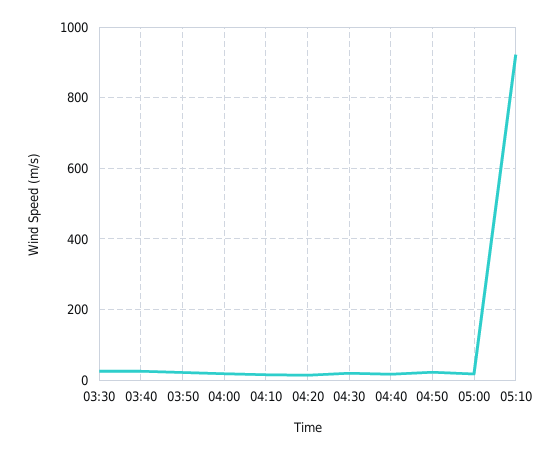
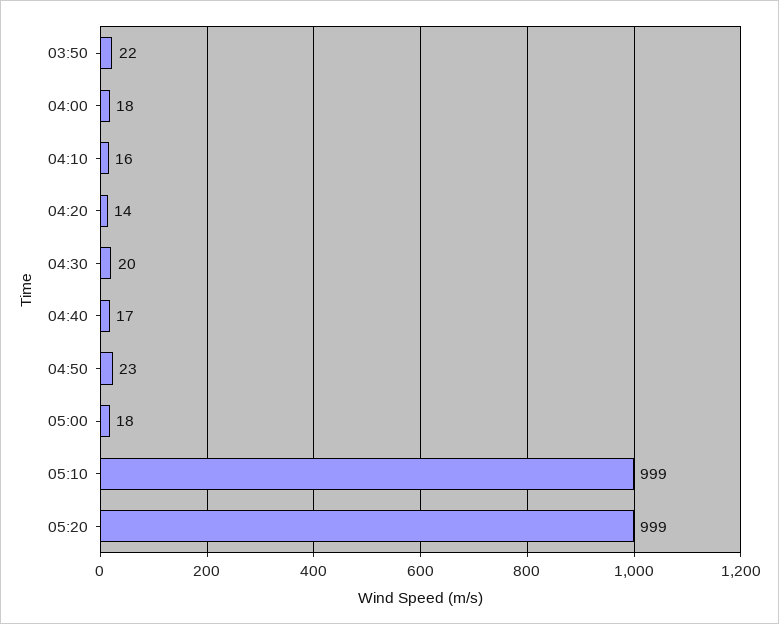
03:30: 20 -> none
03:40: 20 -> none
05:10: 920 -> 999
05:20: none -> 999

